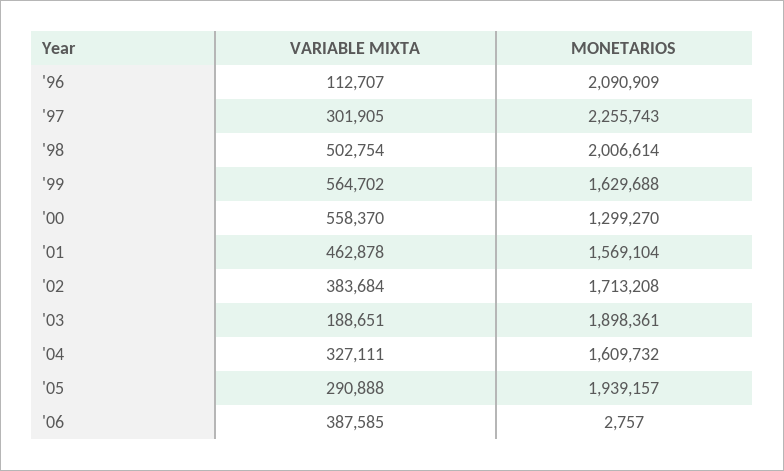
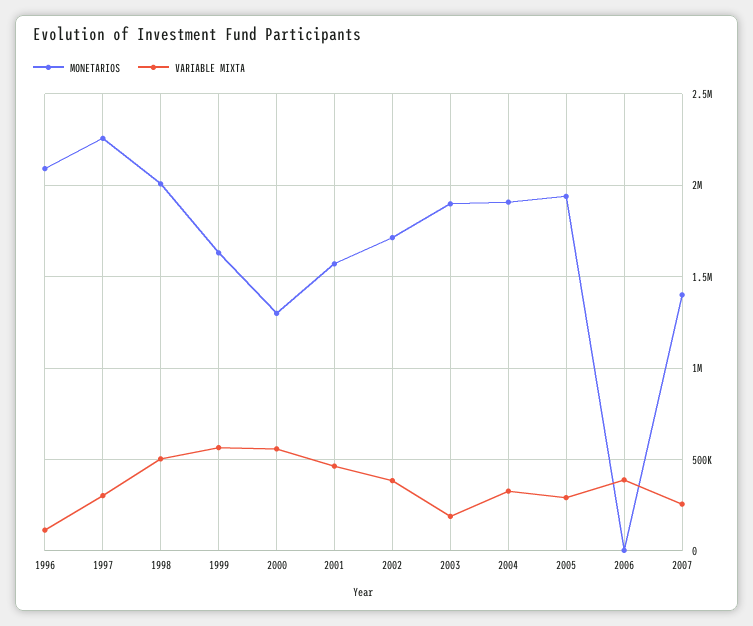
MONETARIOS, '04: 1609732 -> 1900000
MONETARIOS, 2007: none -> 1400000
VARIABLE MIXTA, 2007: none -> 250000

